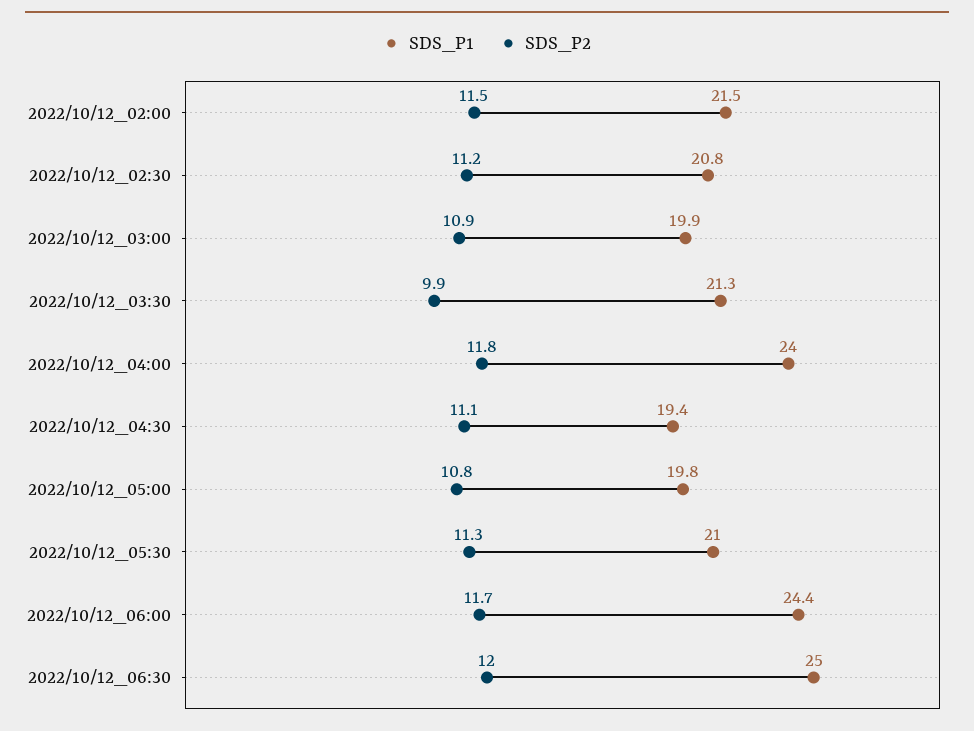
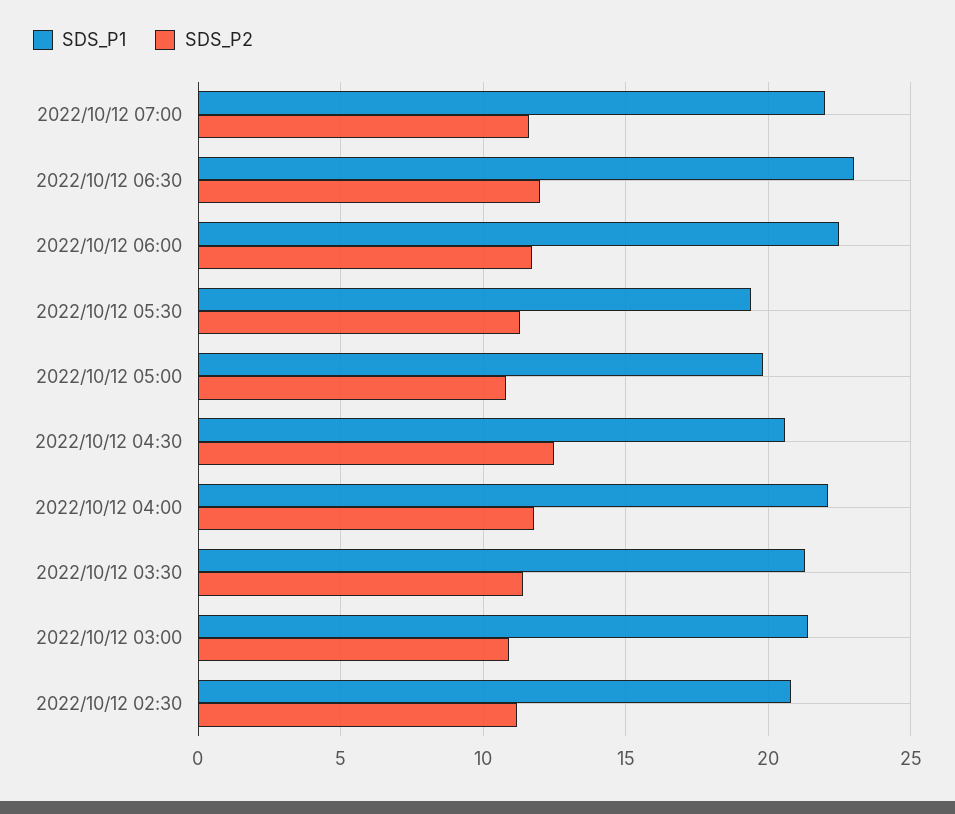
SDS_P1, 2022/10/12_02:00: 21.5 -> none
SDS_P2, 2022/10/12_02:00: 11.5 -> none
SDS_P1, 2022/10/12_03:00: 19.9 -> 21.5
SDS_P2, 2022/10/12_03:30: 9.9 -> 11.5
SDS_P1, 2022/10/12_04:00: 24 -> 22
SDS_P1, 2022/10/12_04:30: 19.4 -> 20.5
SDS_P2, 2022/10/12_04:30: 11.1 -> 12.5
SDS_P1, 2022/10/12_05:30: 21 -> 19.5
SDS_P1, 2022/10/12_06:00: 24.4 -> 22.5
SDS_P1, 2022/10/12_06:30: 25 -> 23
SDS_P1, 2022/10/12 07:00: none -> 22
SDS_P2, 2022/10/12 07:00: none -> 11.5

